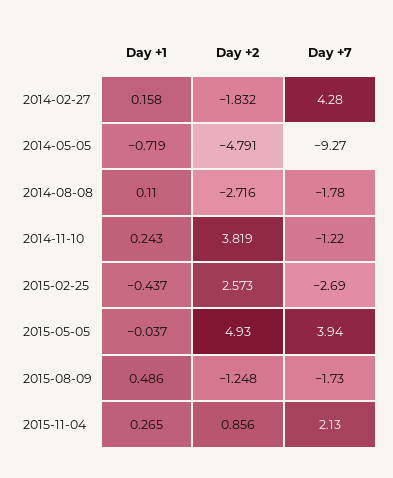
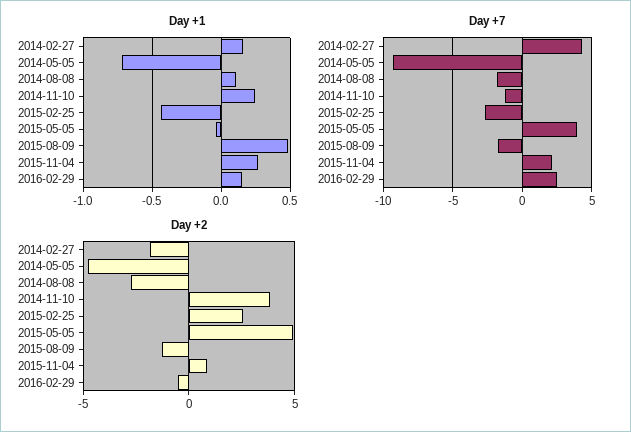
Day +1, 2016-02-29: none -> 0.15
Day +7, 2016-02-29: none -> 2.5
Day +2, 2016-02-29: none -> -0.5

